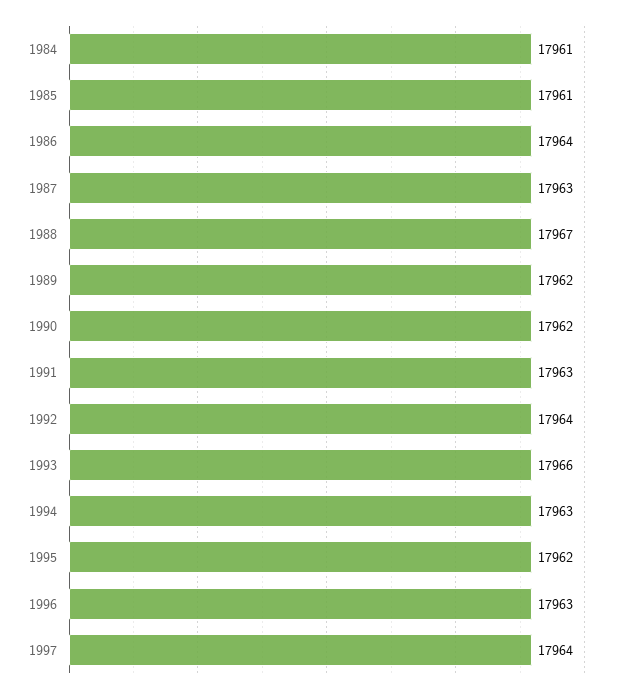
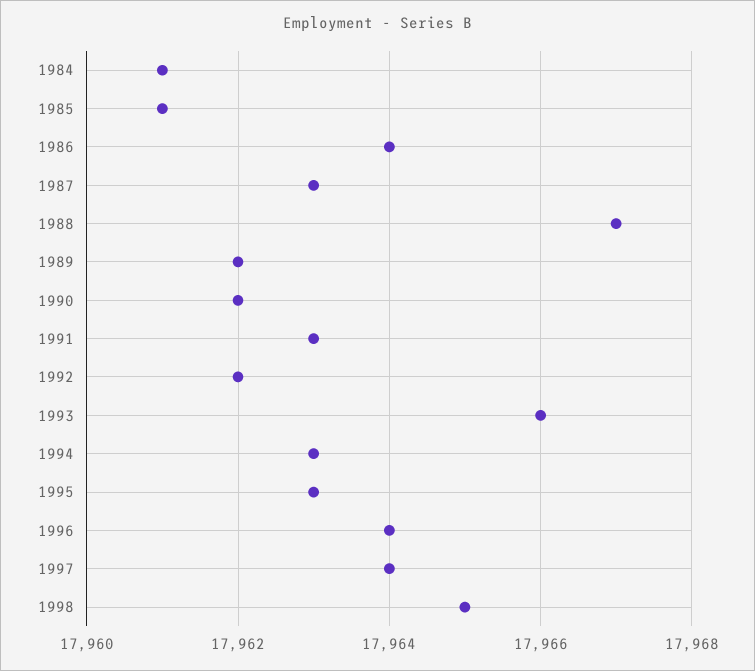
1992: 17964 -> 17962
1995: 17962 -> 17963
1996: 17963 -> 17964
1998: none -> 17965

